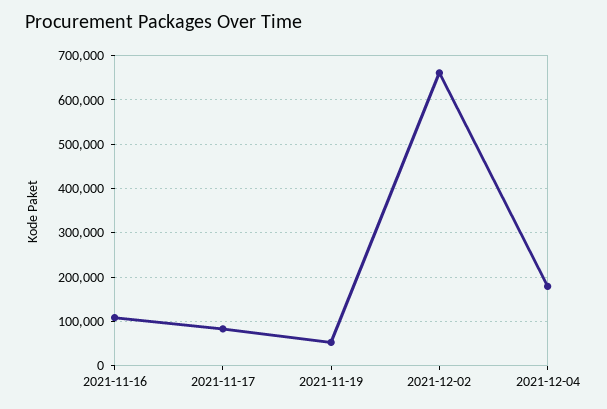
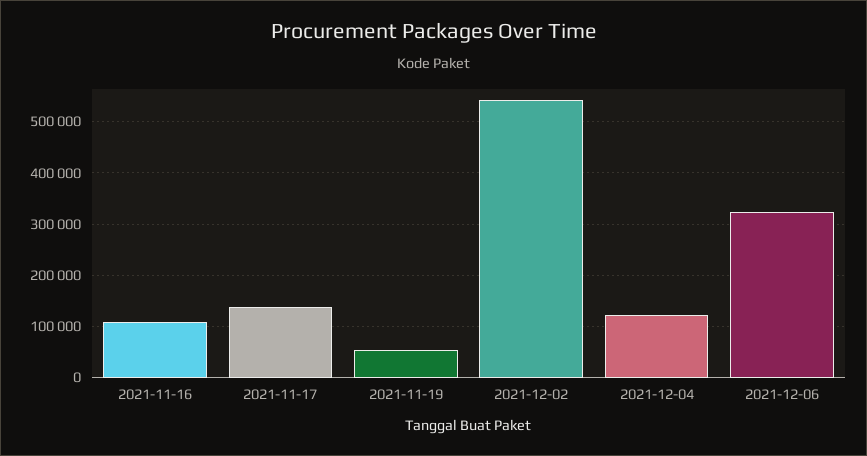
2021-11-17: 80000 -> 140000
2021-12-02: 660000 -> 540000
2021-12-04: 180000 -> 120000
2021-12-06: none -> 320000

